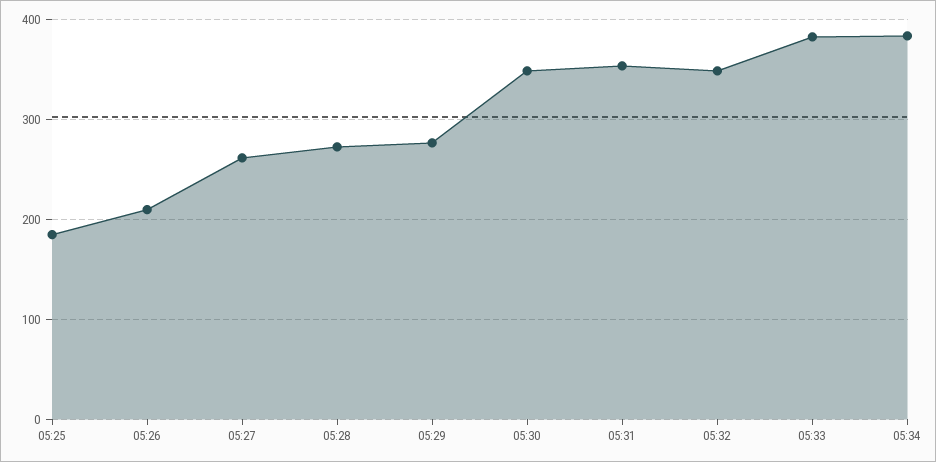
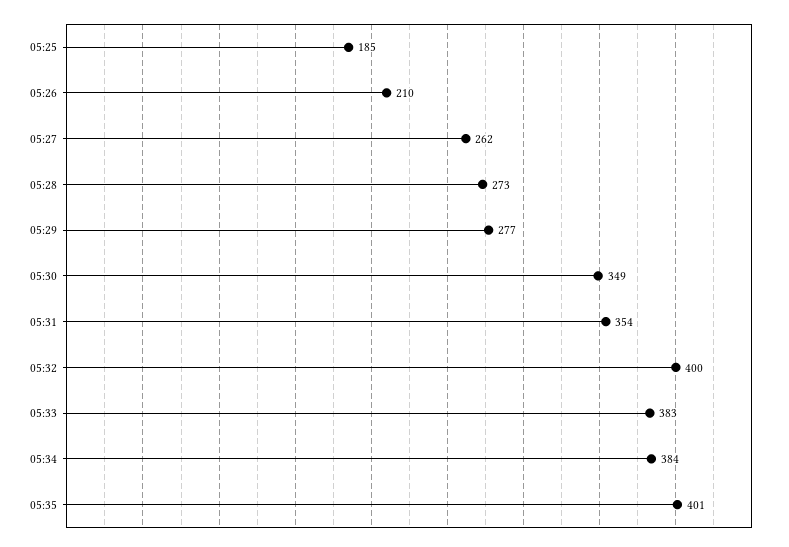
05:32: 350 -> 400
05:35: none -> 401

